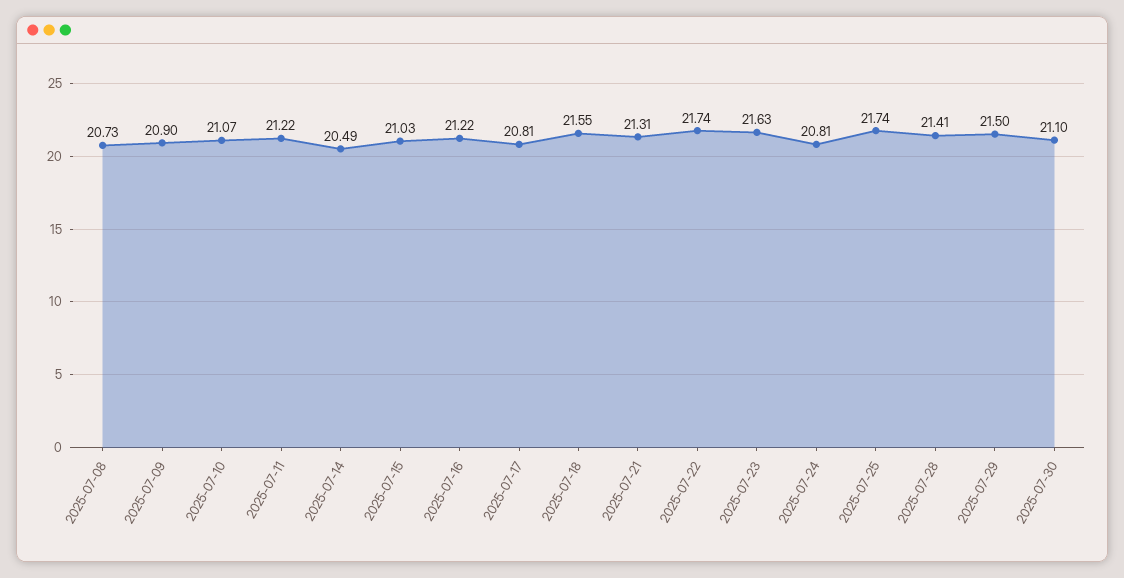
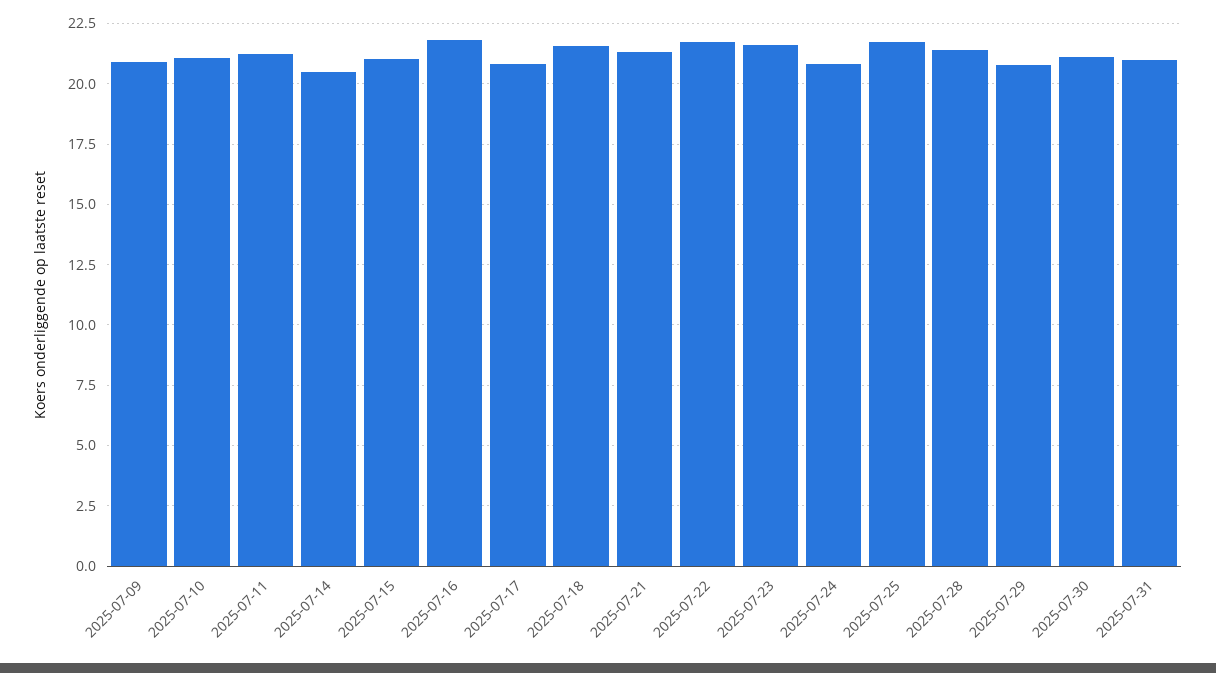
2025-07-08: 20.73 -> none
2025-07-16: 21.22 -> 21.75
2025-07-29: 21.5 -> 20.75
2025-07-31: none -> 21

